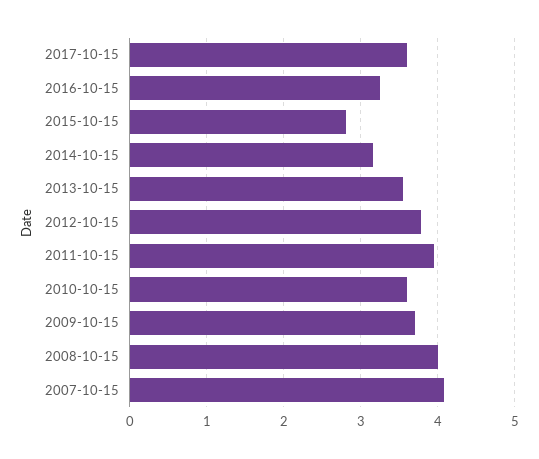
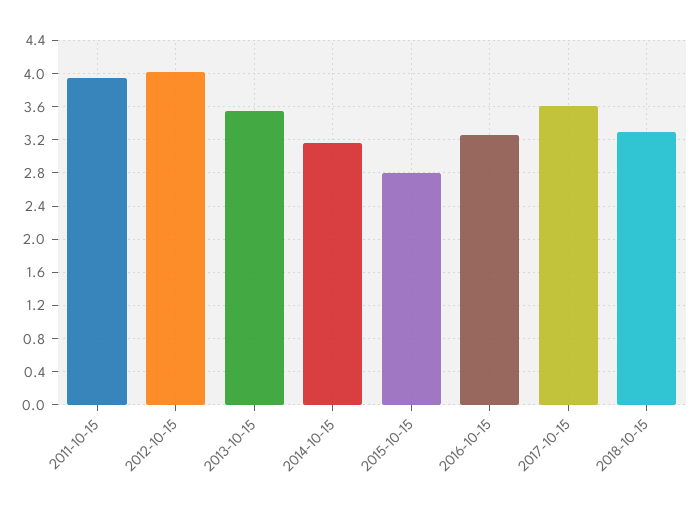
2012-10-15: 3.8 -> 4
2010-10-15: 3.6 -> none
2009-10-15: 3.7 -> none
2008-10-15: 4 -> none
2007-10-15: 4.1 -> none
2018-10-15: none -> 3.3

